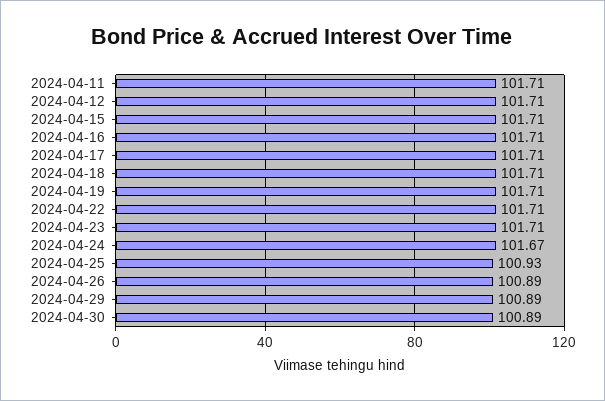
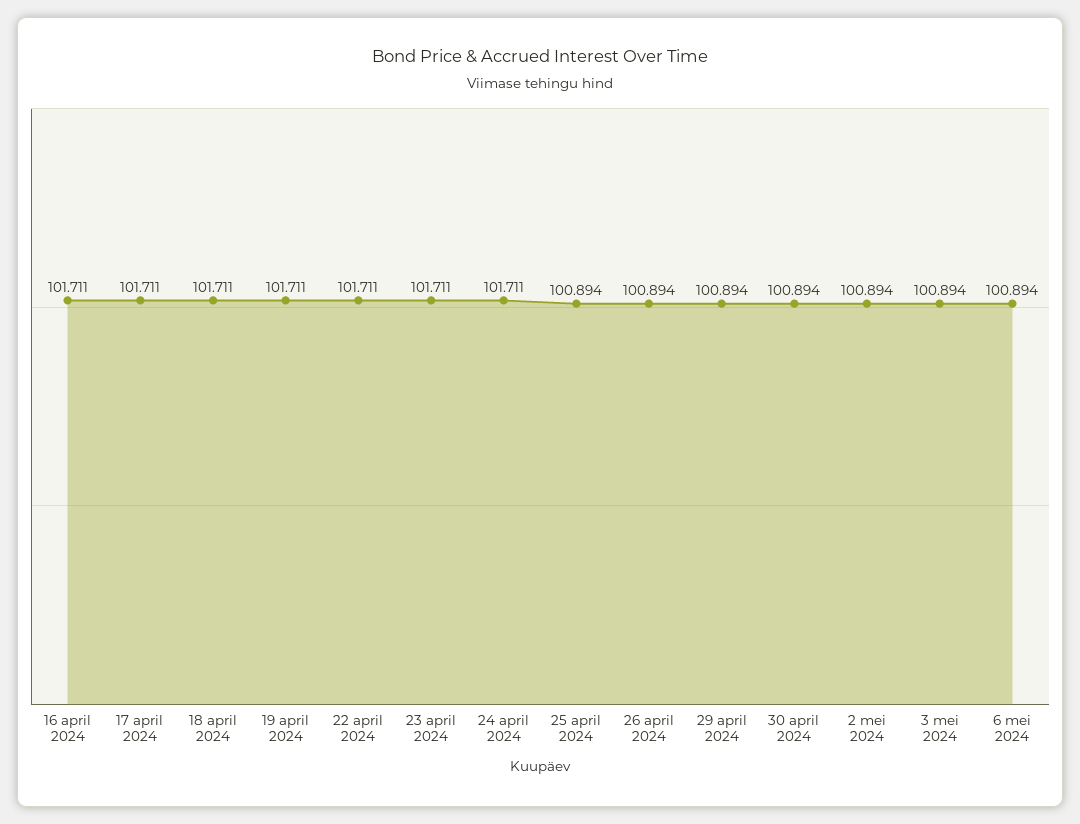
2024-04-11: 101.71 -> none
2024-04-12: 101.71 -> none
2024-04-15: 101.71 -> none
2024-04-24: 101.67 -> 101.711
2024-04-25: 100.93 -> 100.894
2 mei 2024: none -> 100.894
3 mei 2024: none -> 100.894
6 mei 2024: none -> 100.894

